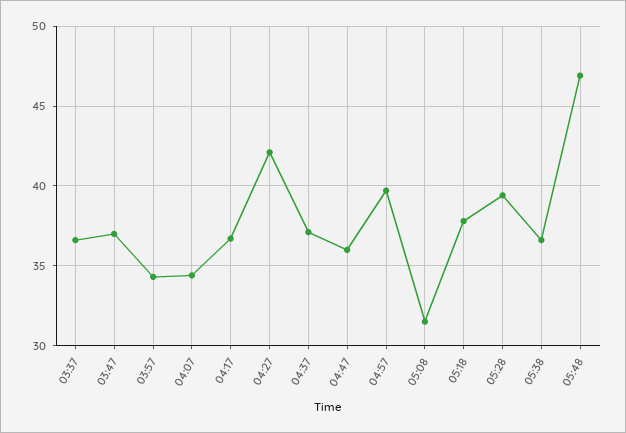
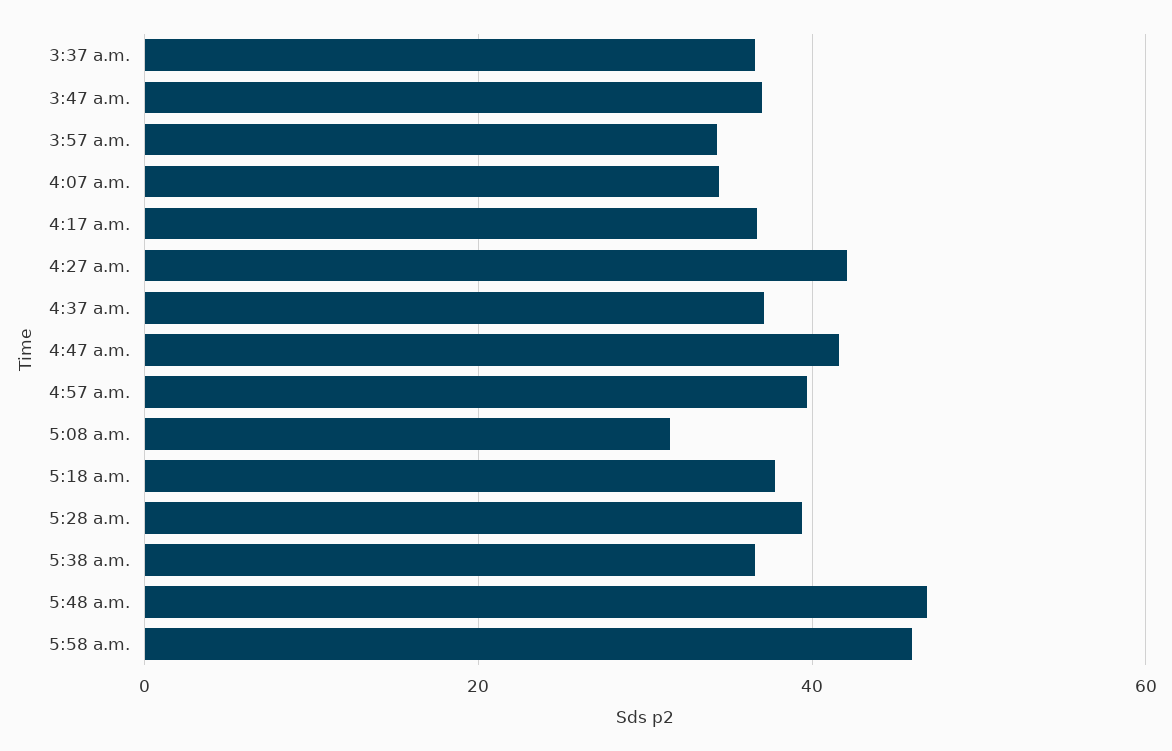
04:47: 36 -> 42
5:58 a.m.: none -> 46

